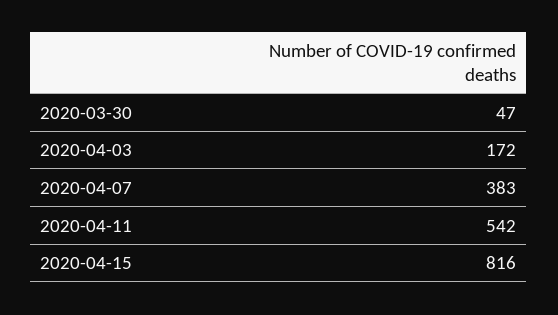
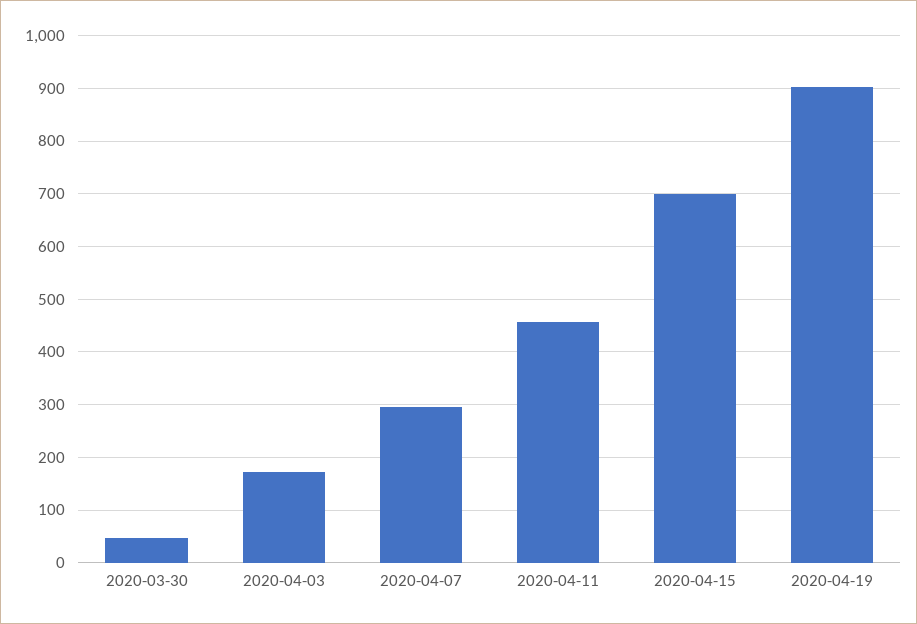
2020-04-07: 383 -> 300
2020-04-11: 542 -> 460
2020-04-15: 816 -> 700
2020-04-19: none -> 900

